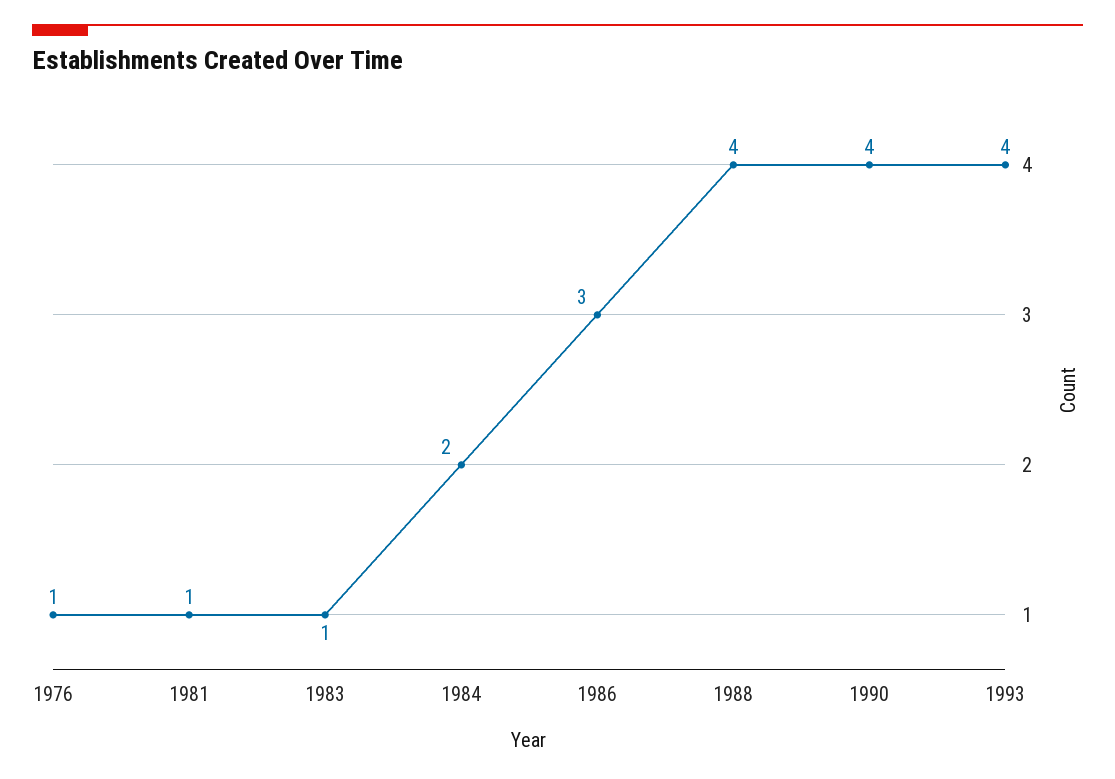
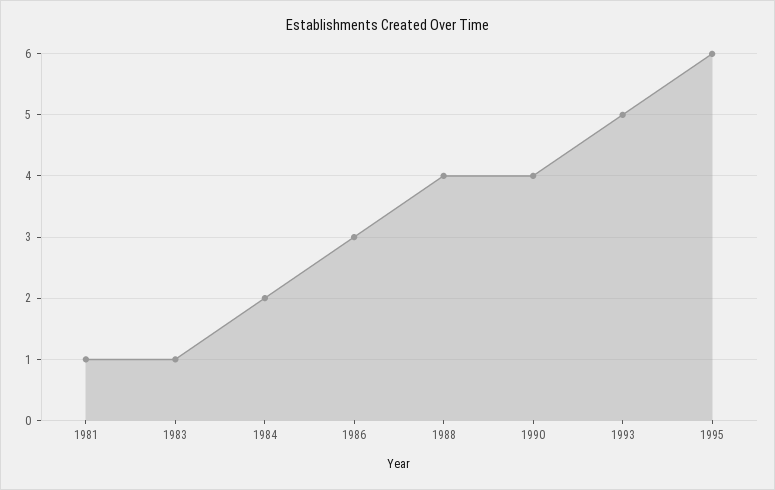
1976: 1 -> none
1993: 4 -> 5
1995: none -> 6

